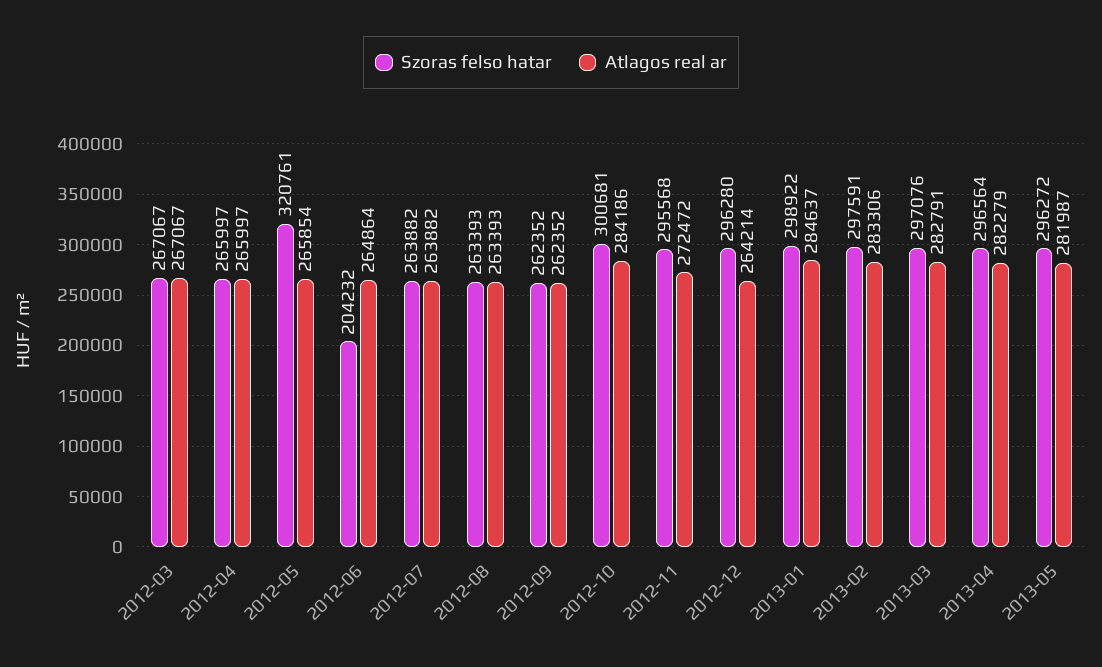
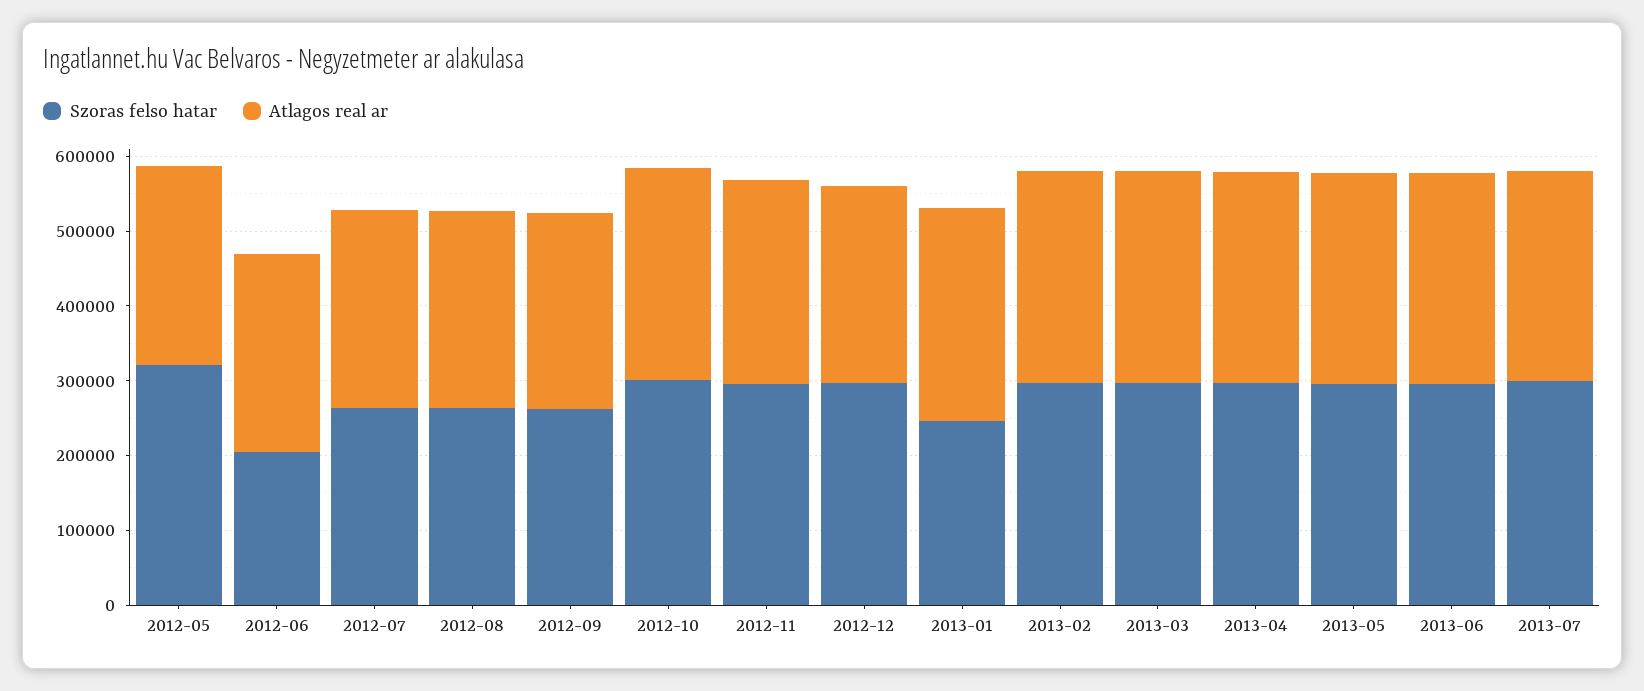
Szoras felso hatar, 2012-03: 267067 -> none
Atlagos real ar, 2012-03: 267067 -> none
Szoras felso hatar, 2012-04: 265997 -> none
Atlagos real ar, 2012-04: 265997 -> none
Szoras felso hatar, 2013-01: 298922 -> 240000
Szoras felso hatar, 2013-06: none -> 300000
Atlagos real ar, 2013-06: none -> 280000
Szoras felso hatar, 2013-07: none -> 300000
Atlagos real ar, 2013-07: none -> 280000

